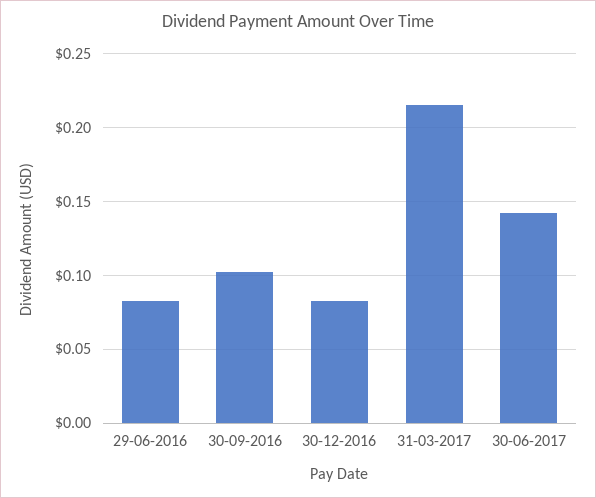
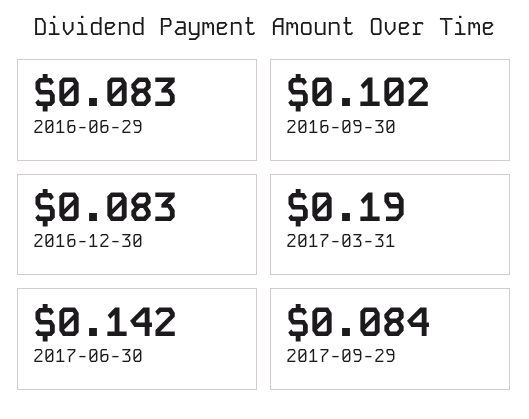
31-03-2017: 0.215 -> 0.19
2017-09-29: none -> 0.084

